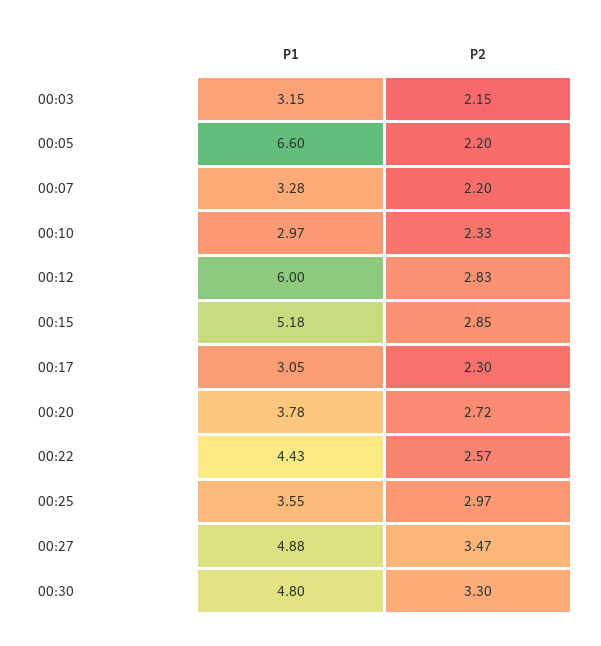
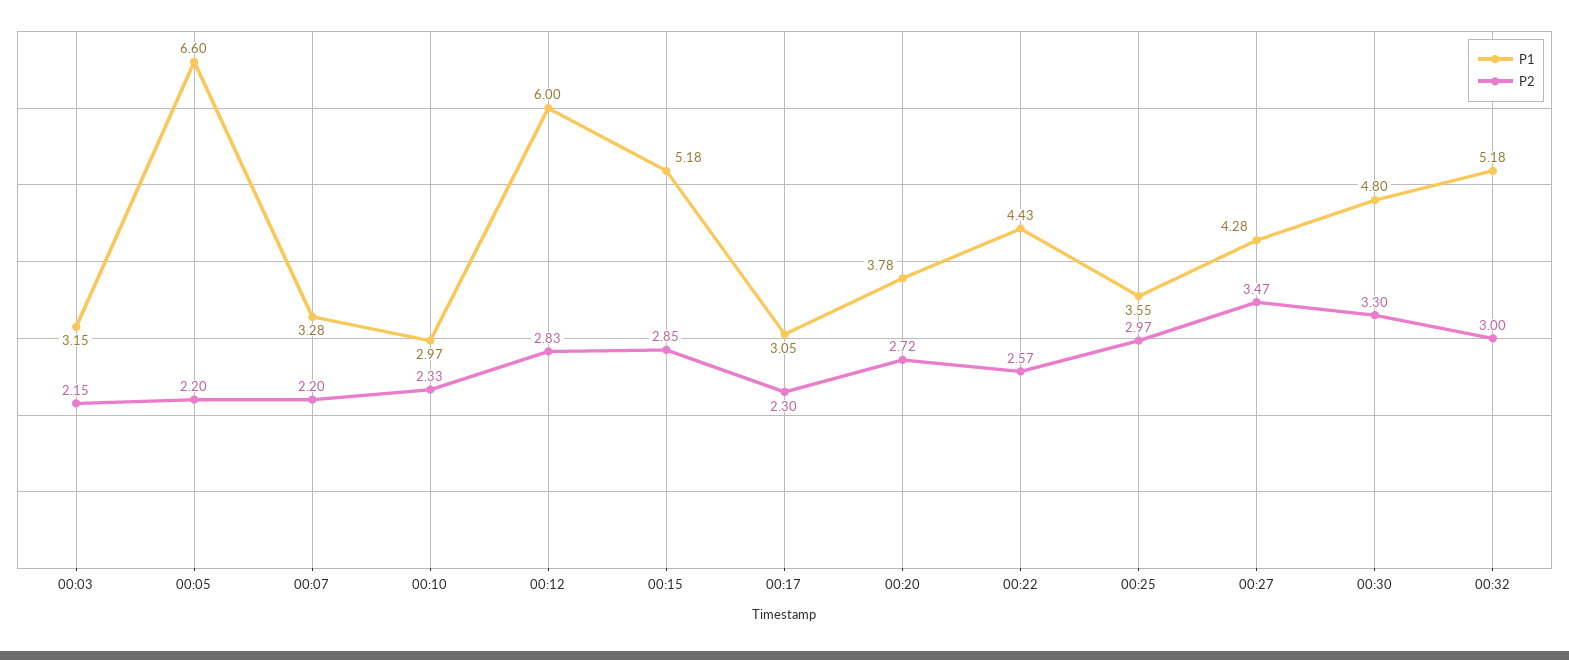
P1, 00:27: 4.88 -> 4.28
P1, 00:32: none -> 5.18
P2, 00:32: none -> 3

